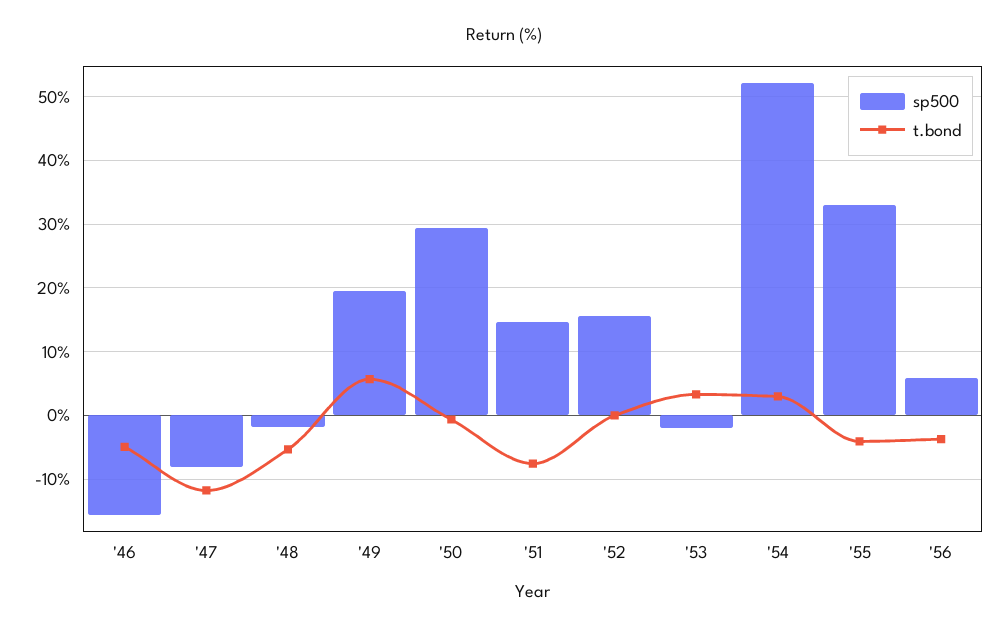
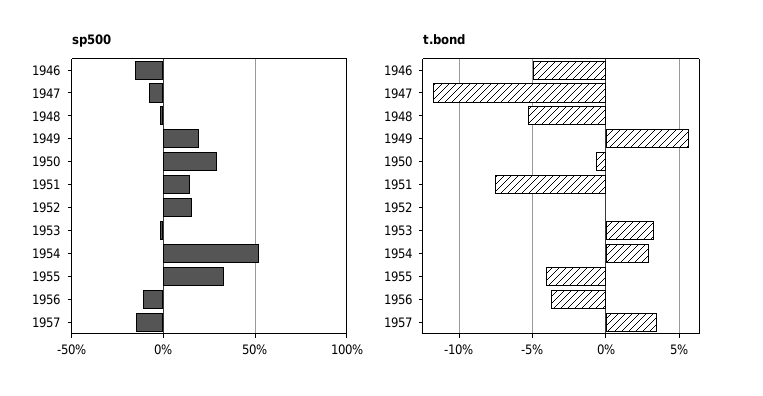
sp500, '56: 6 -> -10
sp500, 1957: none -> -15
t.bond, 1957: none -> 3.5

